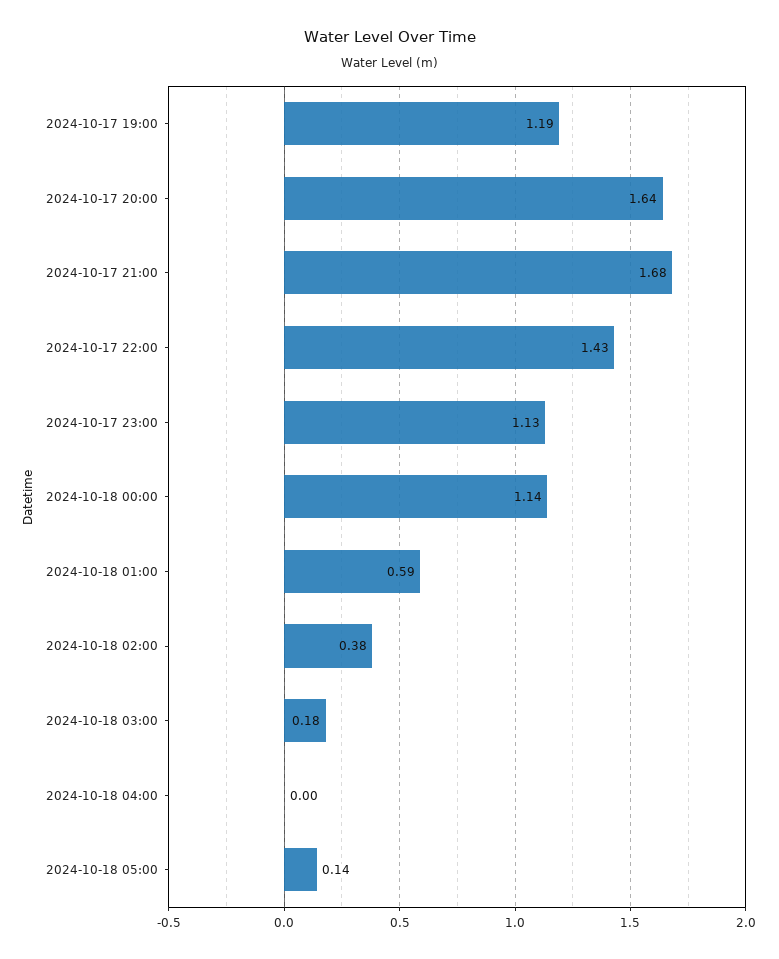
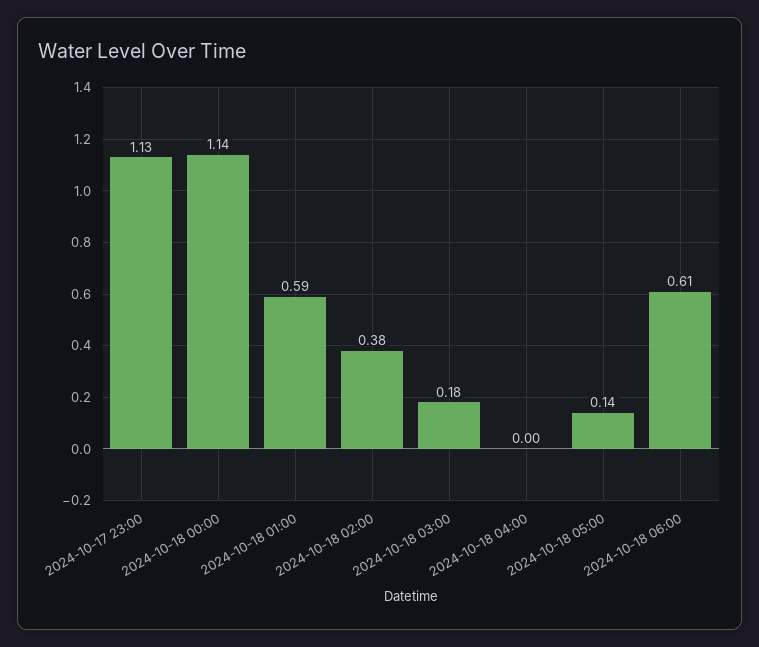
2024-10-17 19:00: 1.19 -> none
2024-10-17 20:00: 1.64 -> none
2024-10-17 21:00: 1.68 -> none
2024-10-17 22:00: 1.43 -> none
2024-10-18 06:00: none -> 0.61

